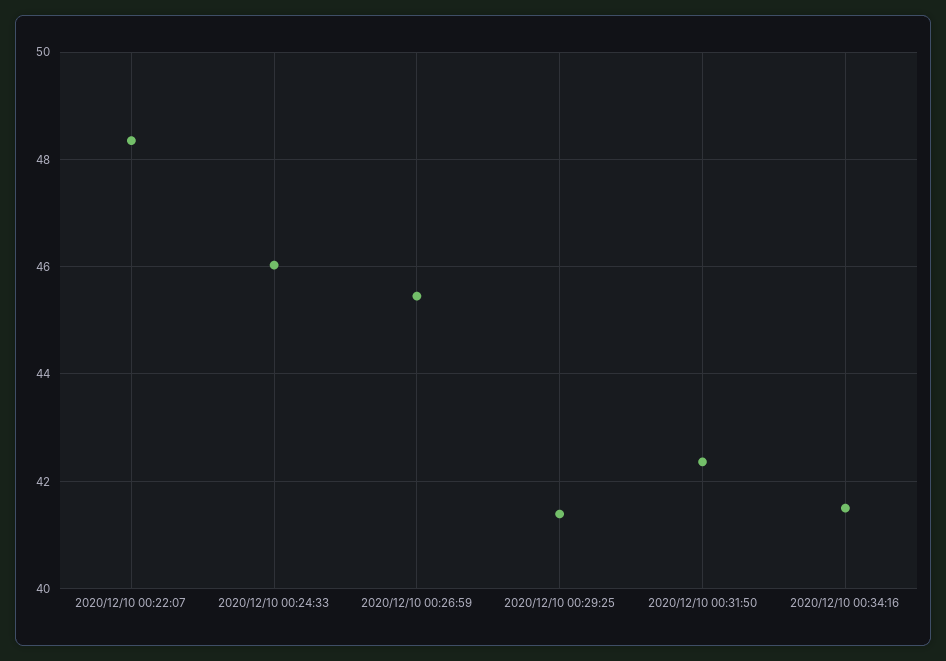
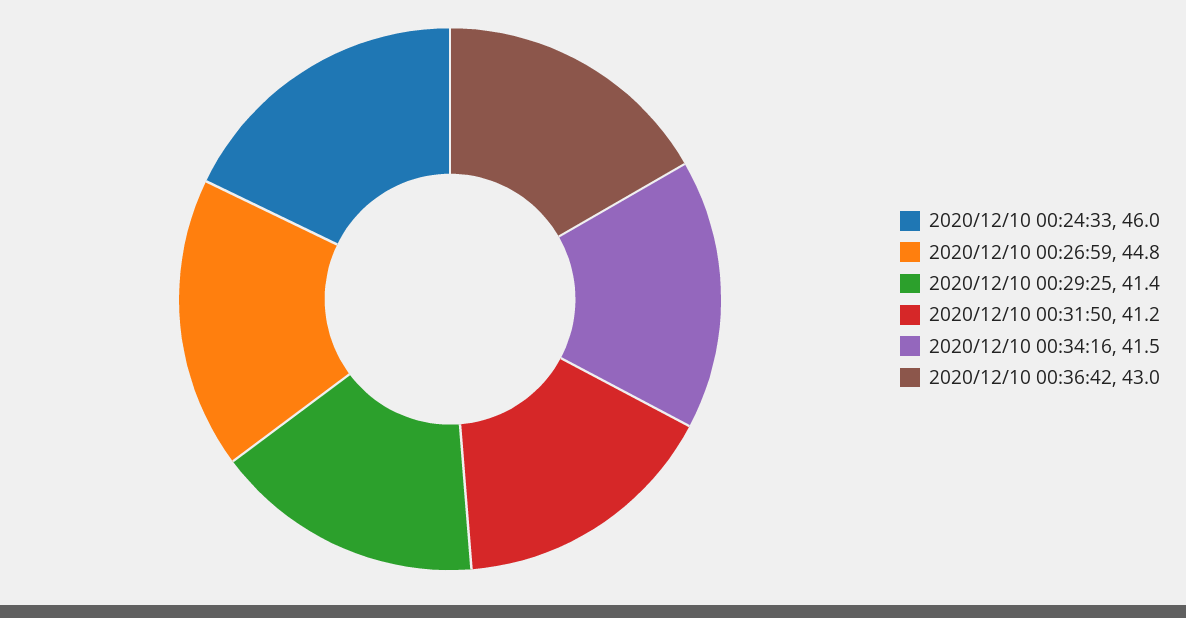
2020/12/10 00:22:07: 48.4 -> none
2020/12/10 00:26:59: 45.4 -> 44.8
2020/12/10 00:31:50: 42.4 -> 41.2
2020/12/10 00:36:42: none -> 43

